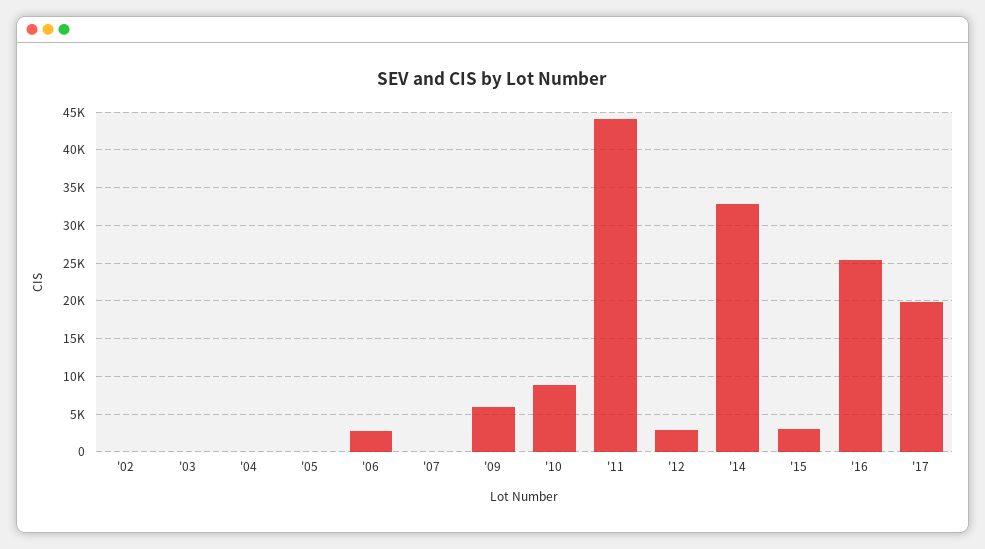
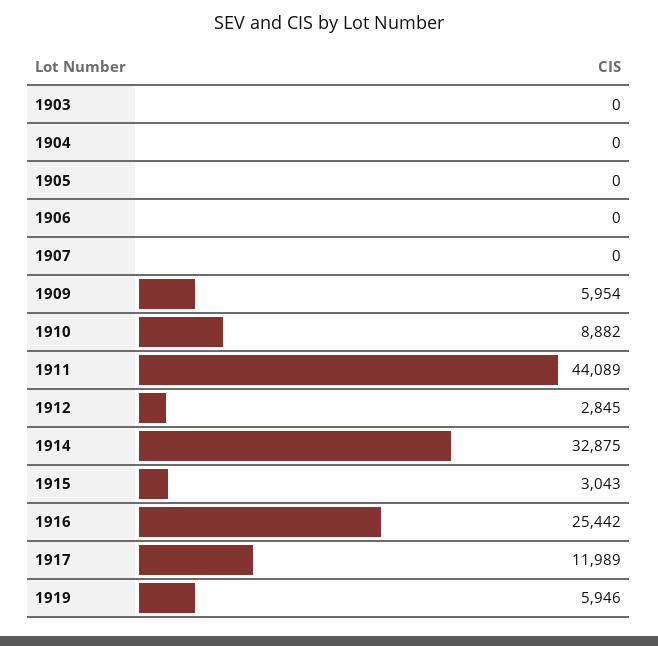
'02: 0 -> none
'06: 3000 -> 0
'17: 20000 -> 11989
1919: none -> 5946

